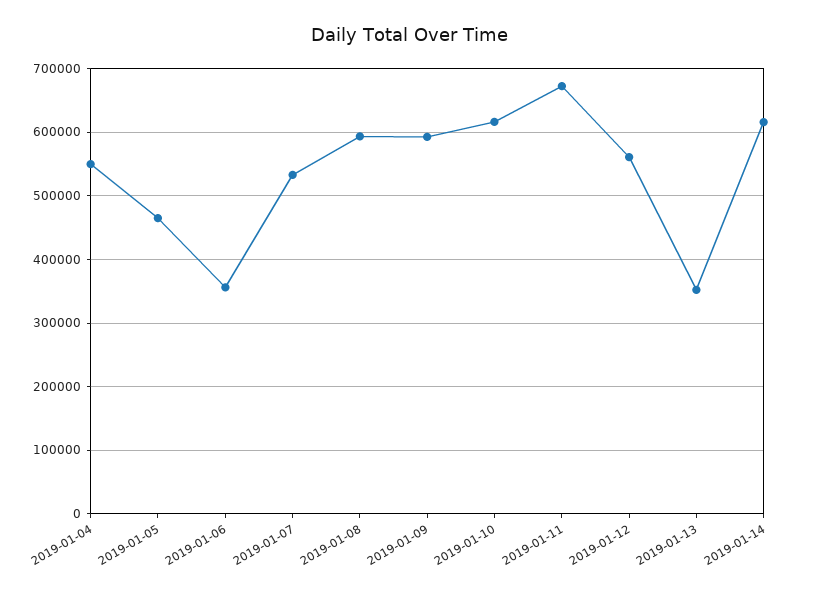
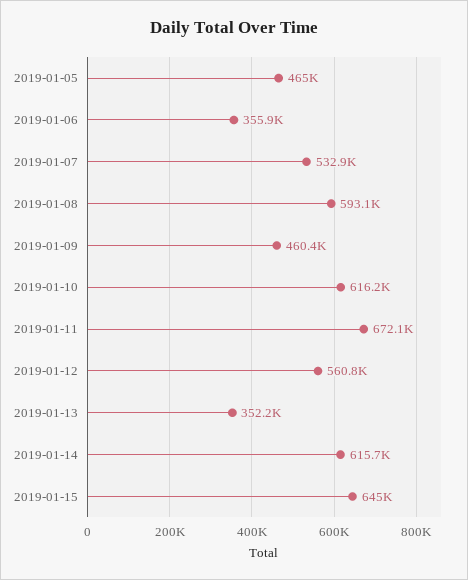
2019-01-04: 550000 -> none
2019-01-09: 590000 -> 460400
2019-01-15: none -> 645000

